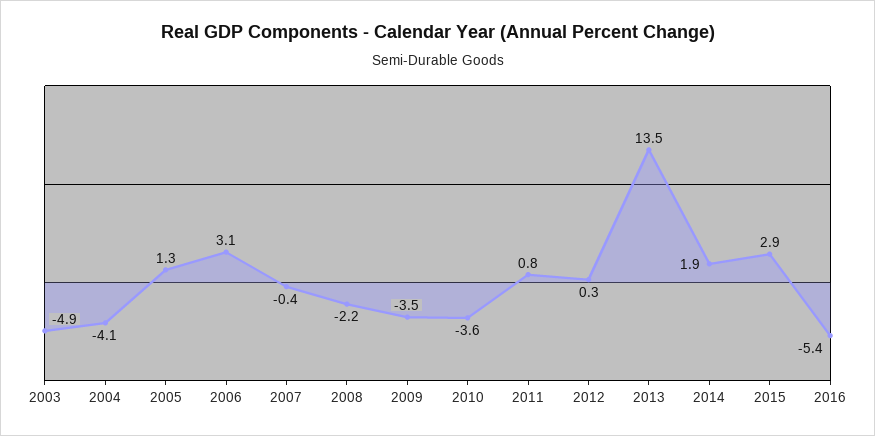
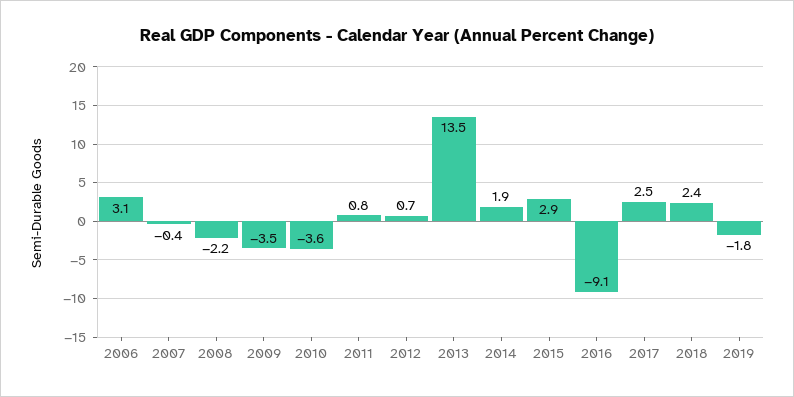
2003: -4.9 -> none
2004: -4.1 -> none
2005: 1.3 -> none
2012: 0.3 -> 0.7
2016: -5.4 -> -9.1
2017: none -> 2.5
2018: none -> 2.4
2019: none -> -1.8

